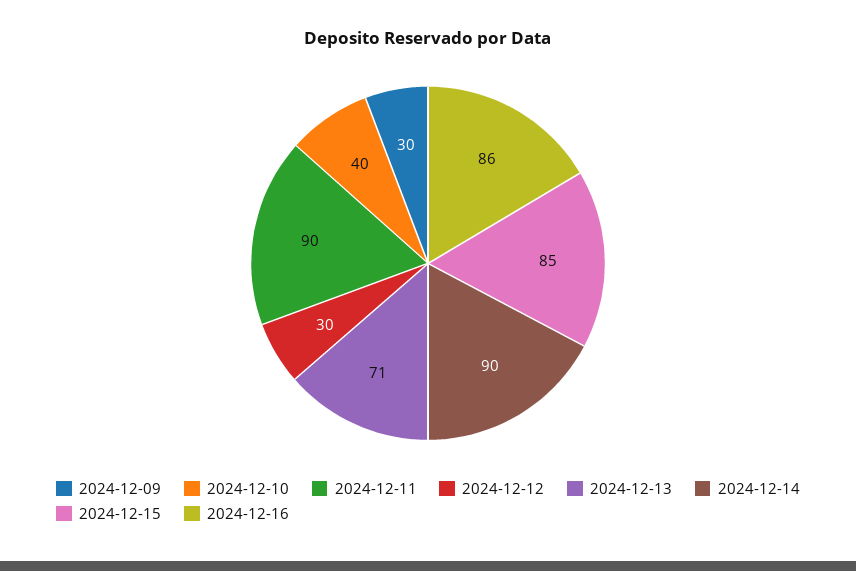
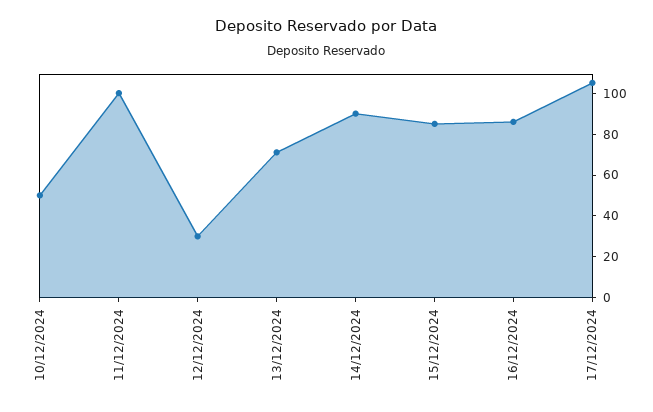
2024-12-09: 30 -> none
2024-12-10: 40 -> 50
2024-12-11: 90 -> 100
17/12/2024: none -> 105

